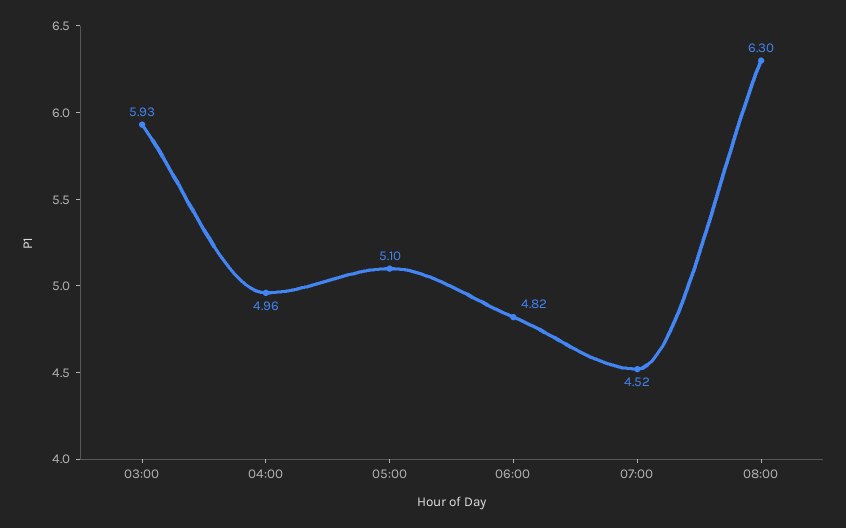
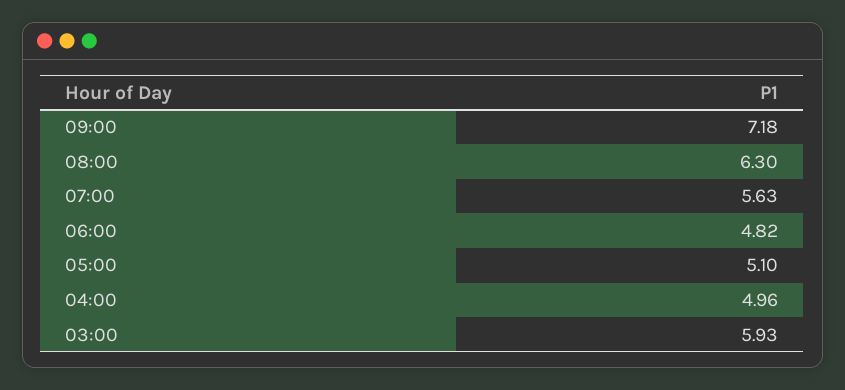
07:00: 4.52 -> 5.63
09:00: none -> 7.18

